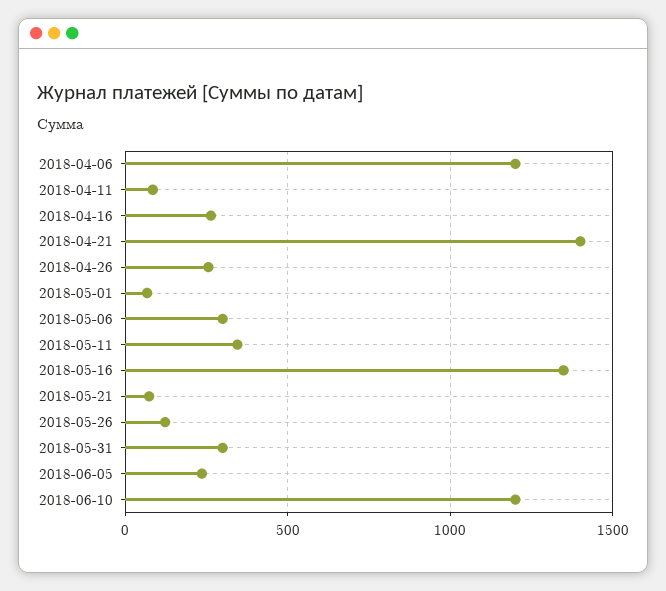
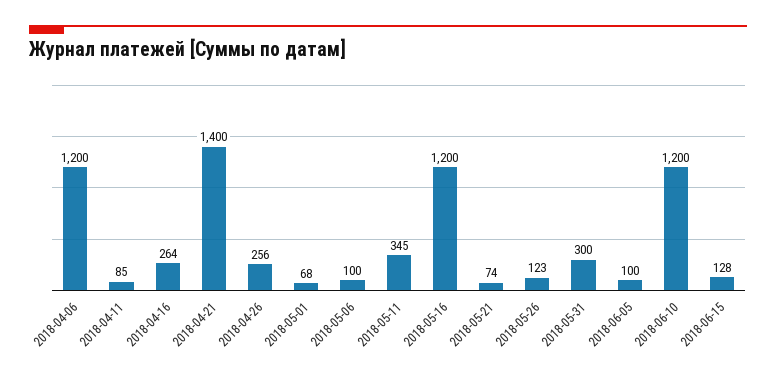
2018-05-06: 300 -> 100
2018-05-16: 1350 -> 1200
2018-06-05: 250 -> 100
2018-06-15: none -> 128

